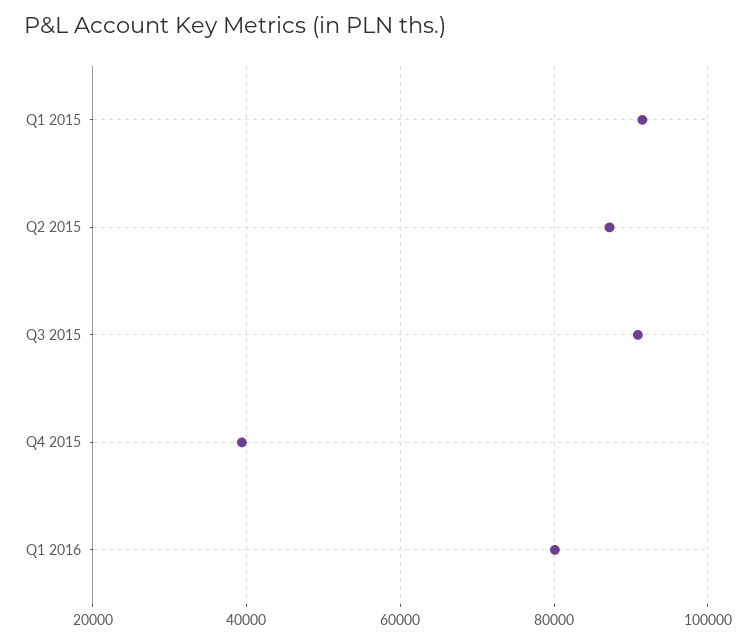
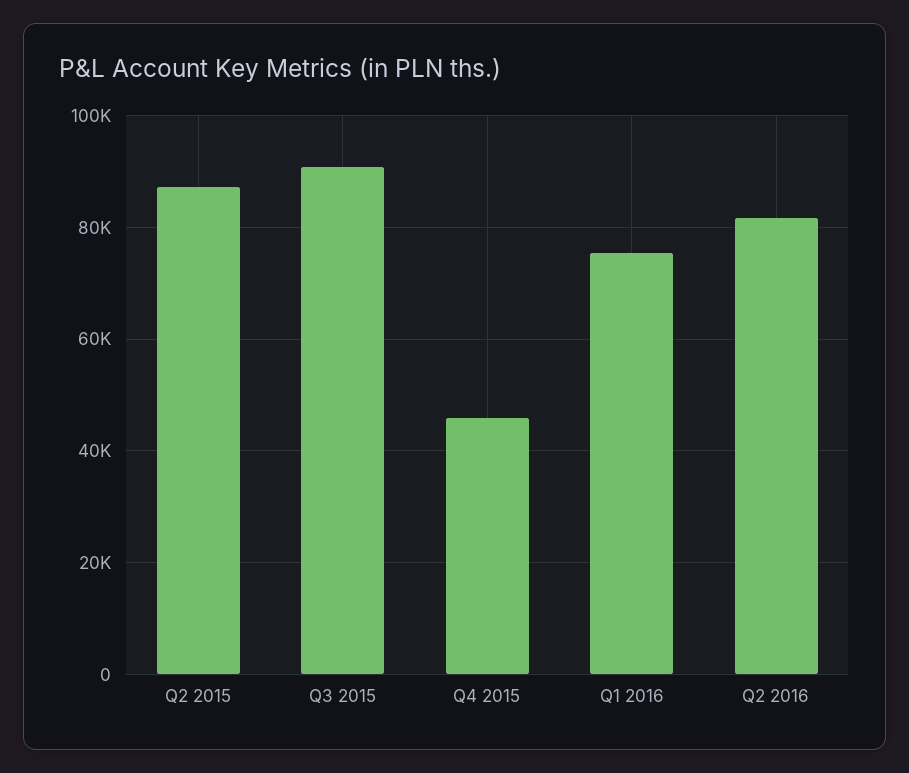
Q1 2015: 92000 -> none
Q4 2015: 40000 -> 46000
Q1 2016: 80000 -> 76000
Q2 2016: none -> 82000

